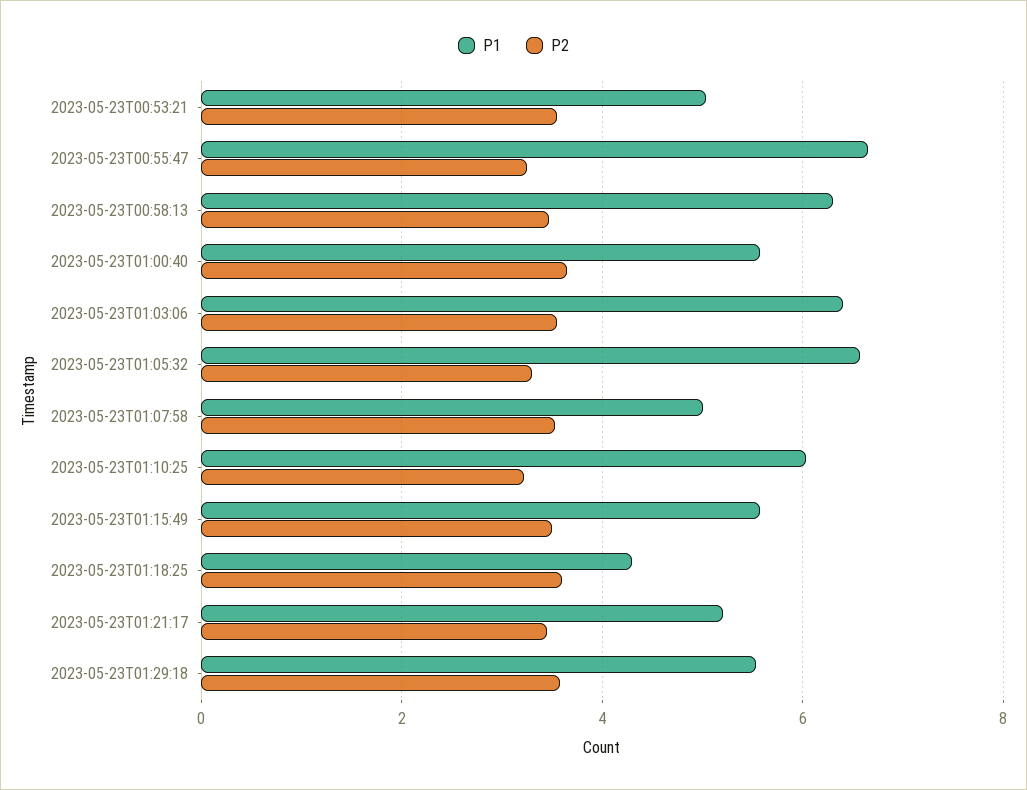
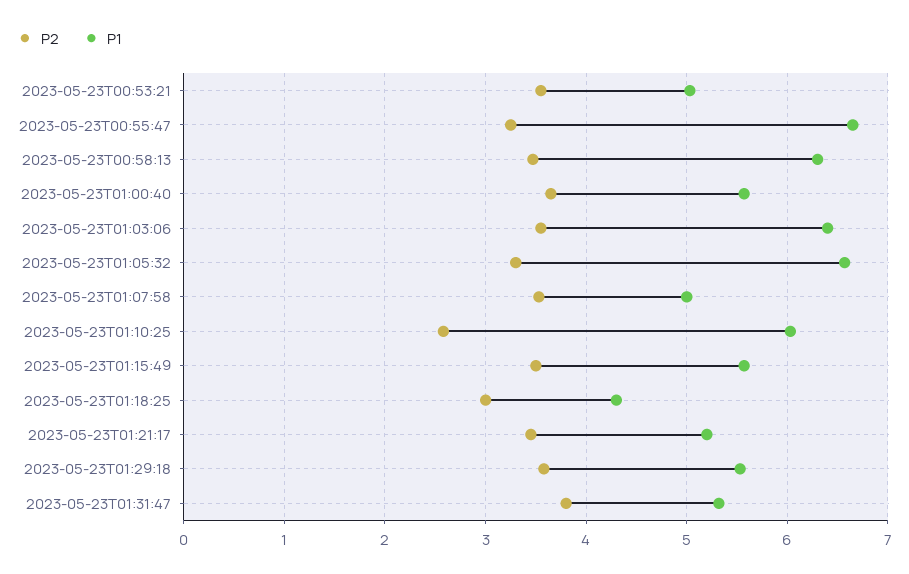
P2, 2023-05-23T01:10:25: 3.2 -> 2.6
P2, 2023-05-23T01:18:25: 3.6 -> 3
P2, 2023-05-23T01:31:47: none -> 3.8
P1, 2023-05-23T01:31:47: none -> 5.3

